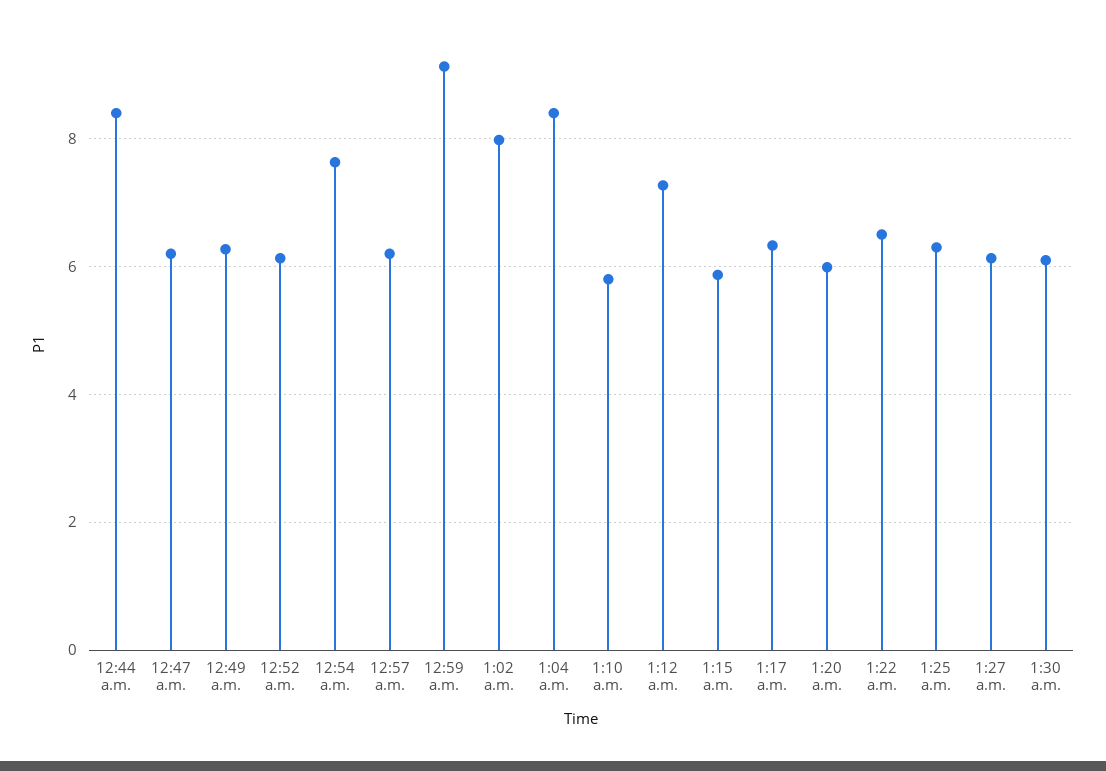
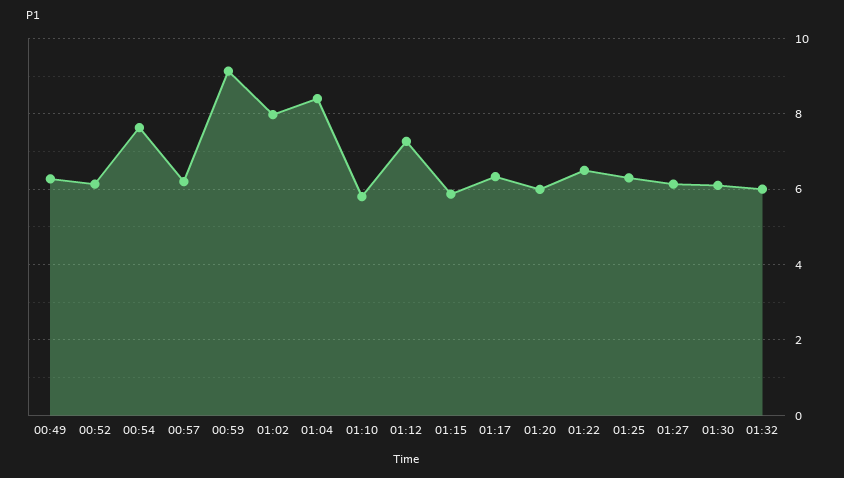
12:44 a.m.: 8.4 -> none
12:47 a.m.: 6.2 -> none
01:32: none -> 6

